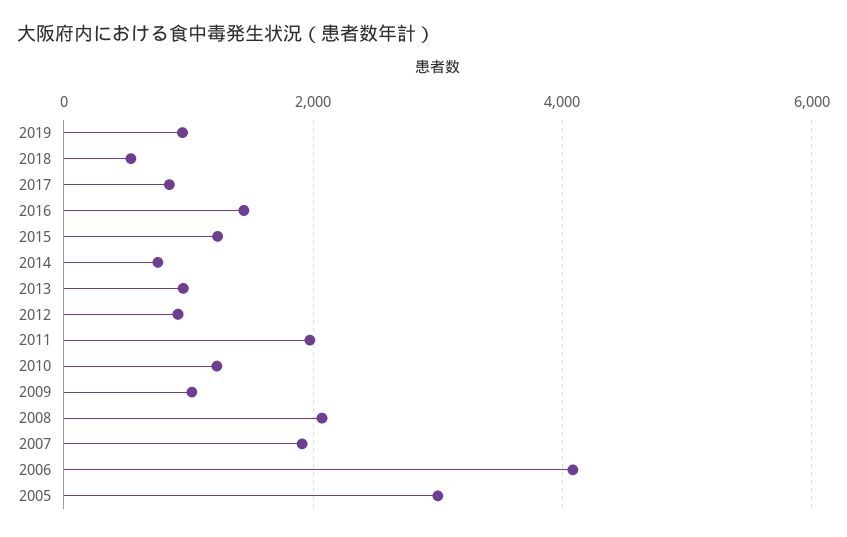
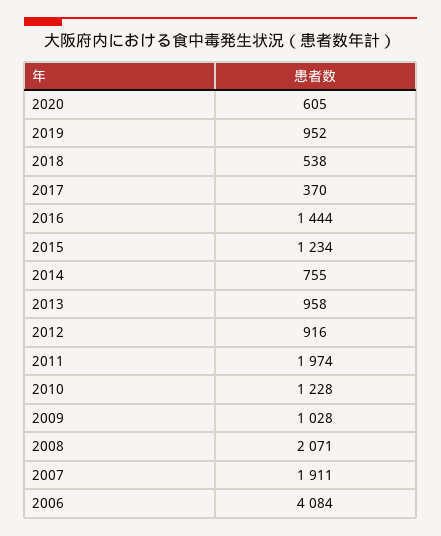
2017: 800 -> 370
2005: 3000 -> none
2020: none -> 605

